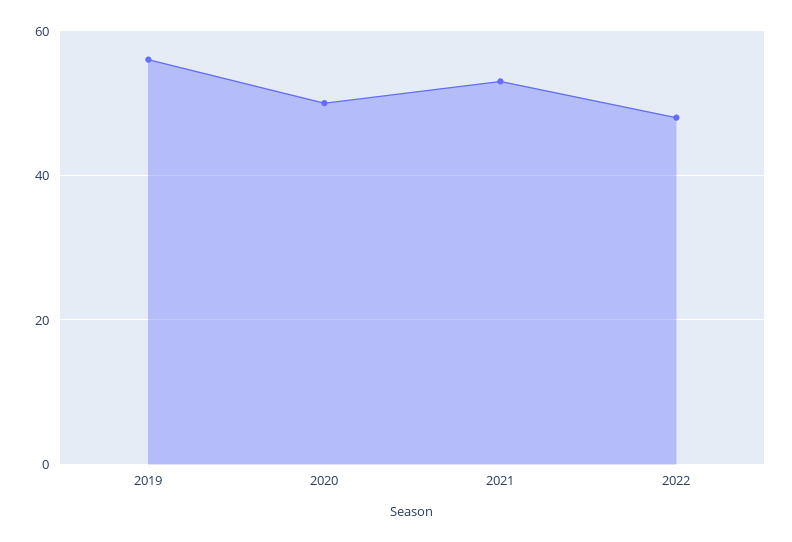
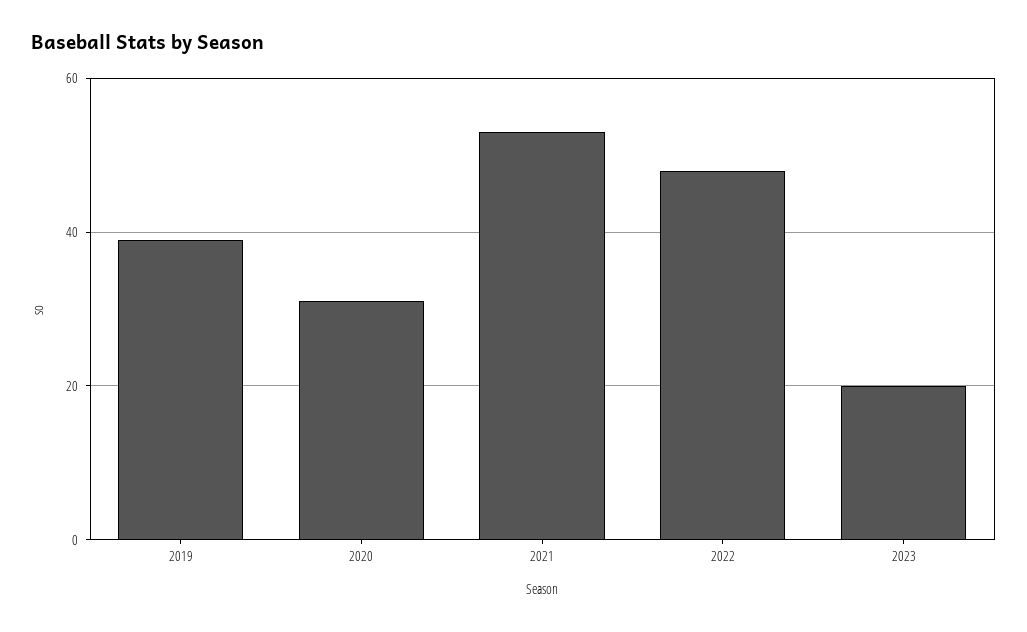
2019: 55 -> 40
2020: 50 -> 30
2023: none -> 20

